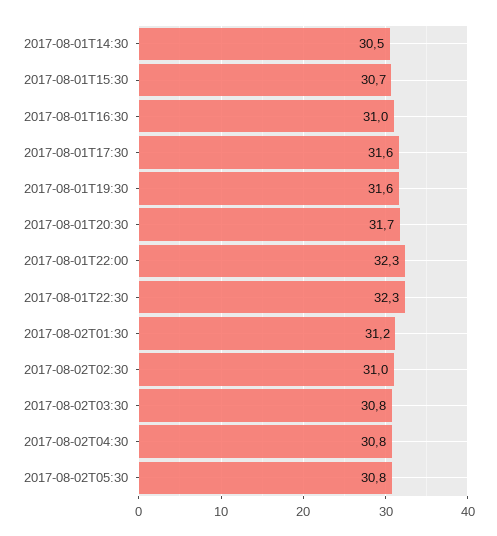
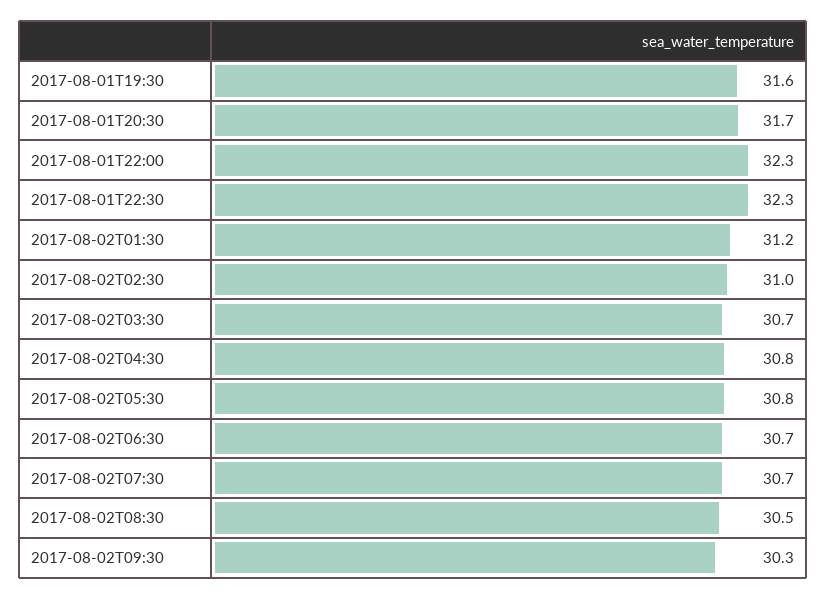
2017-08-01T14:30: 30.5 -> none
2017-08-01T15:30: 30.7 -> none
2017-08-01T16:30: 31 -> none
2017-08-01T17:30: 31.6 -> none
2017-08-02T03:30: 30.8 -> 30.7
2017-08-02T06:30: none -> 30.7
2017-08-02T07:30: none -> 30.7
2017-08-02T08:30: none -> 30.5
2017-08-02T09:30: none -> 30.3

